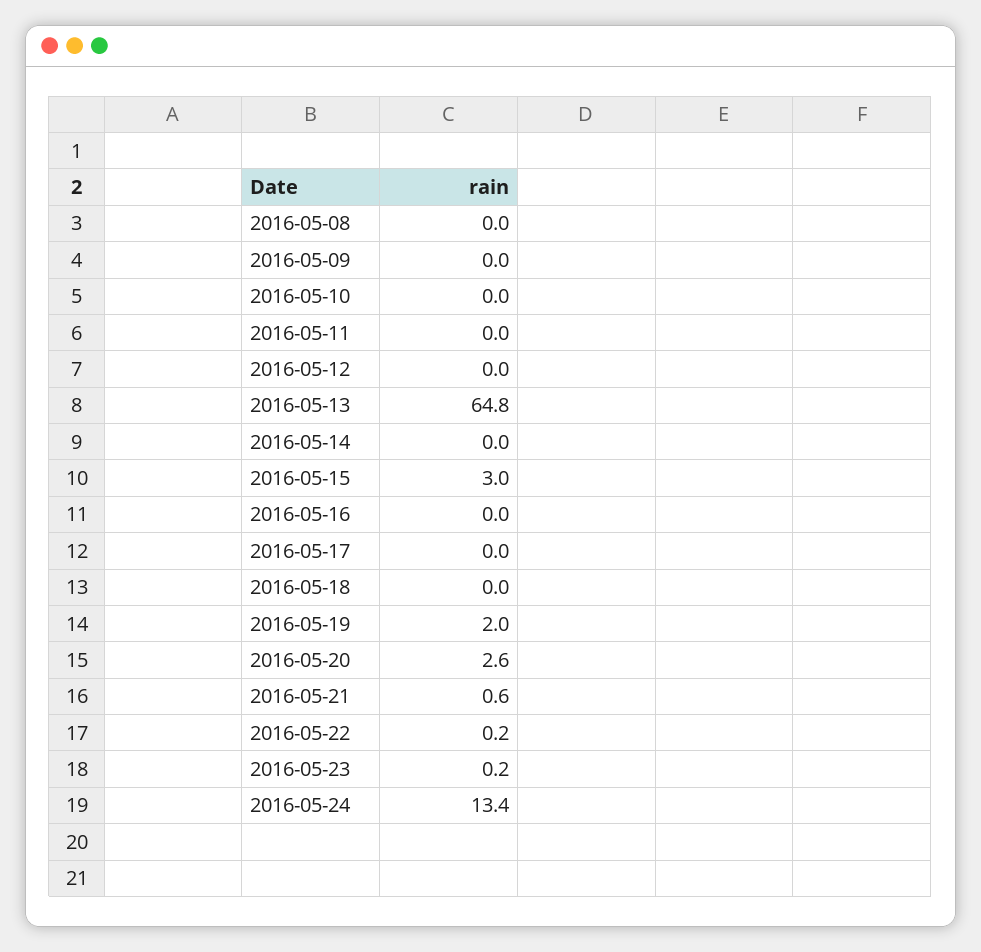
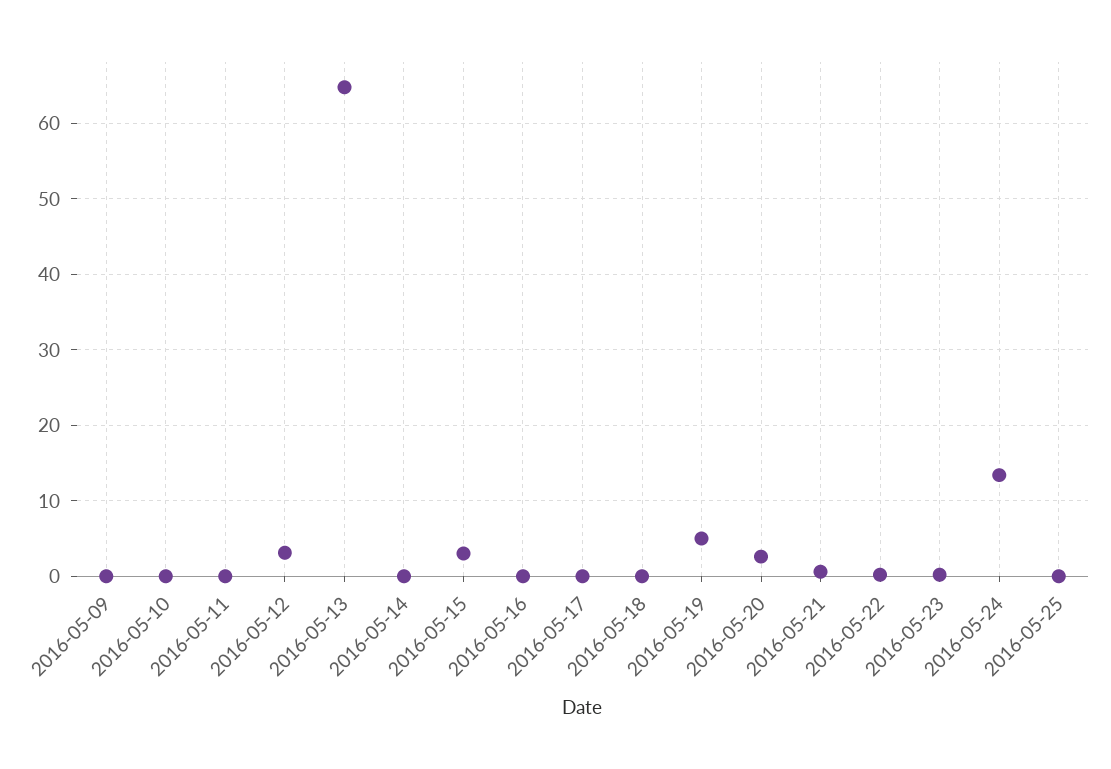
2016-05-08: 0 -> none
2016-05-12: 0 -> 3
2016-05-19: 2 -> 5
2016-05-25: none -> 0

